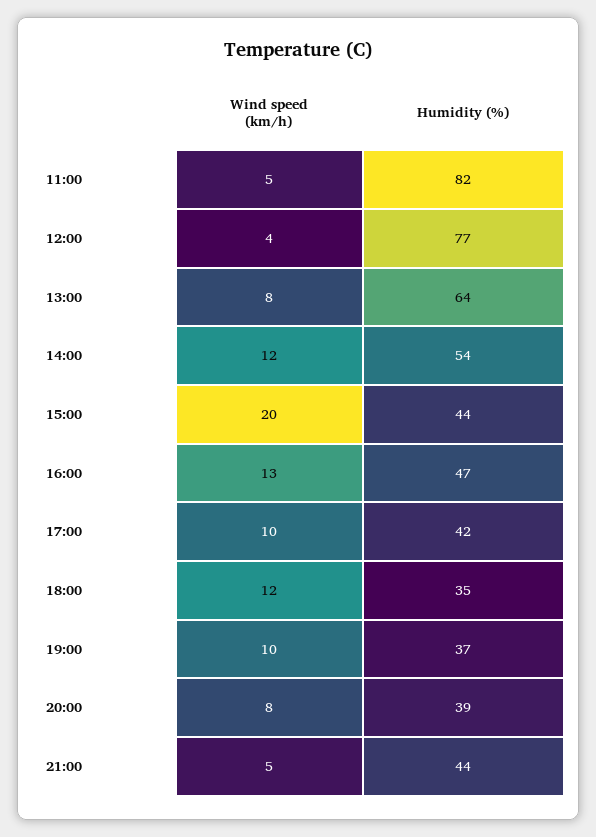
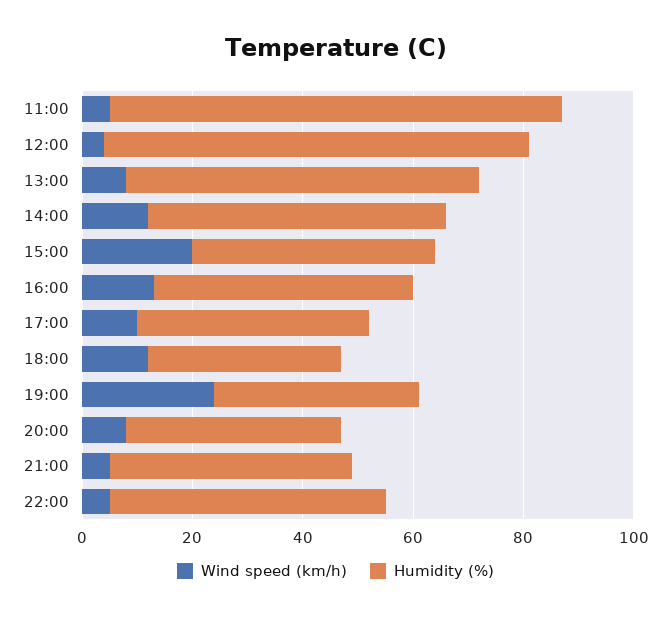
Wind speed (km/h), 19:00: 10 -> 25
Wind speed (km/h), 22:00: none -> 5
Humidity (%), 22:00: none -> 50

